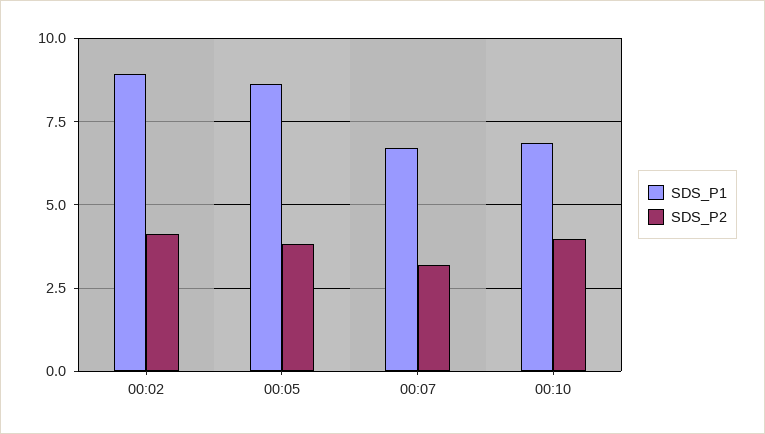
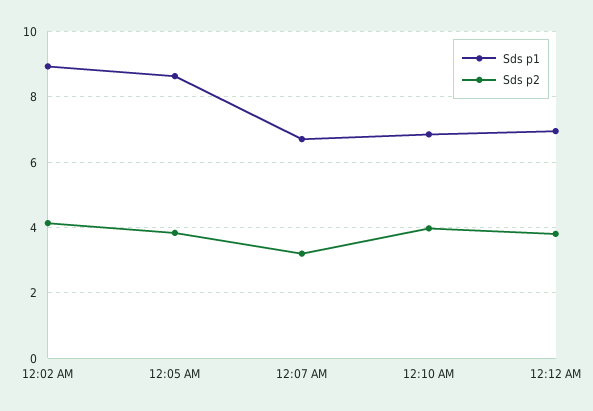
SDS_P1, 12:12 AM: none -> 7
SDS_P2, 12:12 AM: none -> 3.8

